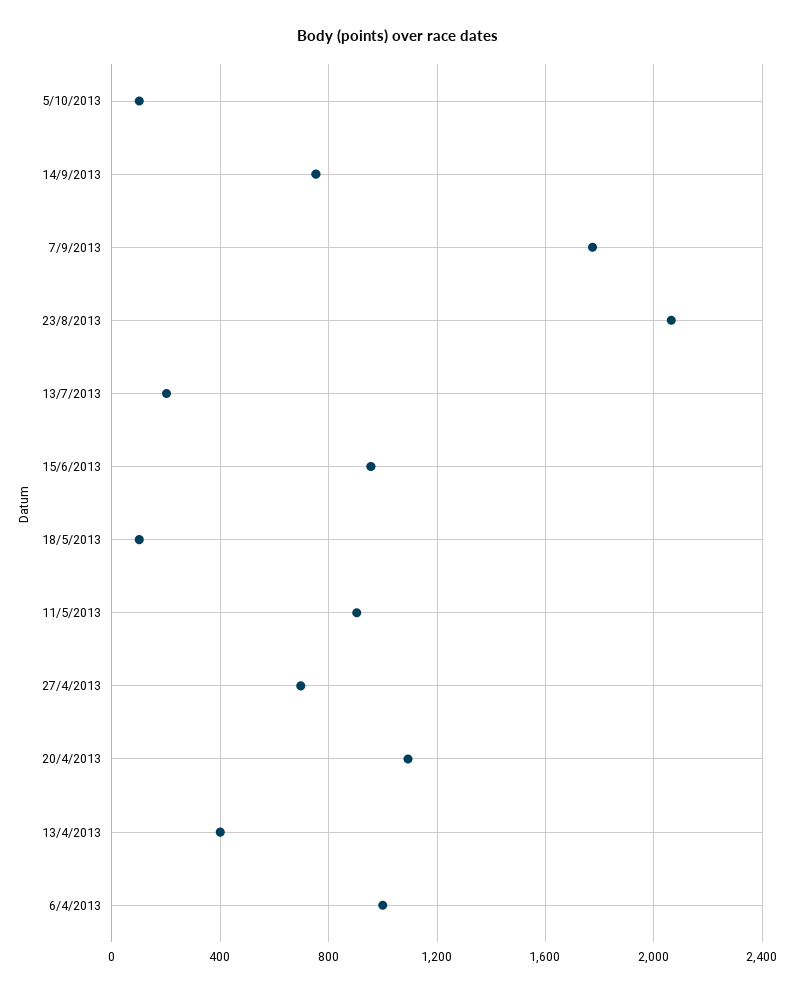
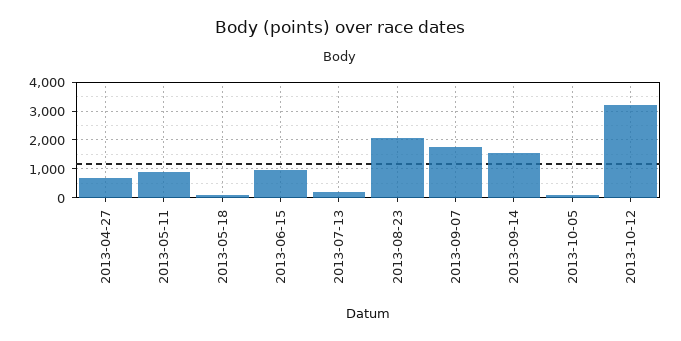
14/9/2013: 750 -> 1500
20/4/2013: 1100 -> none
13/4/2013: 400 -> none
6/4/2013: 1000 -> none
2013-10-12: none -> 3250

